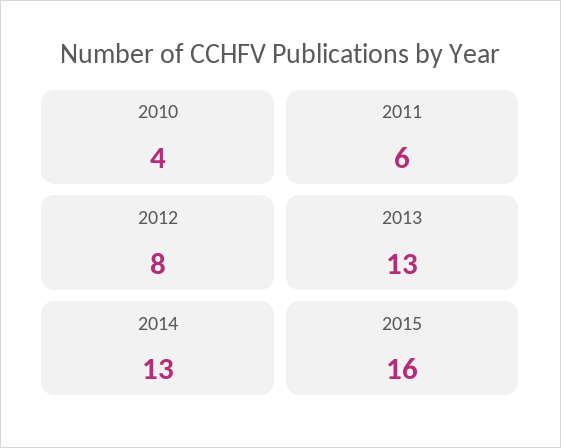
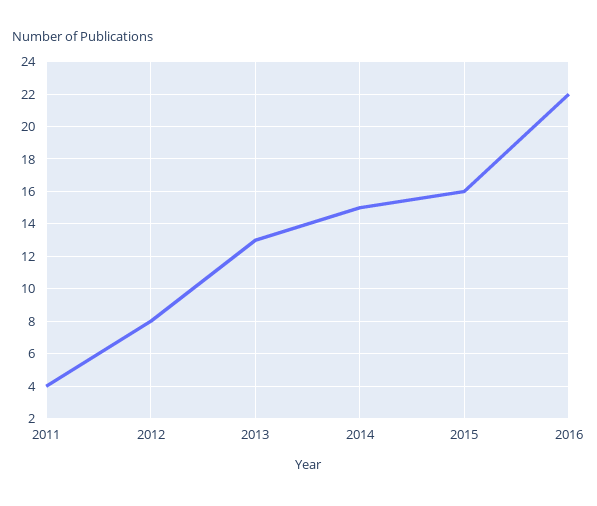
2010: 4 -> none
2011: 6 -> 4
2014: 13 -> 15
2016: none -> 22

